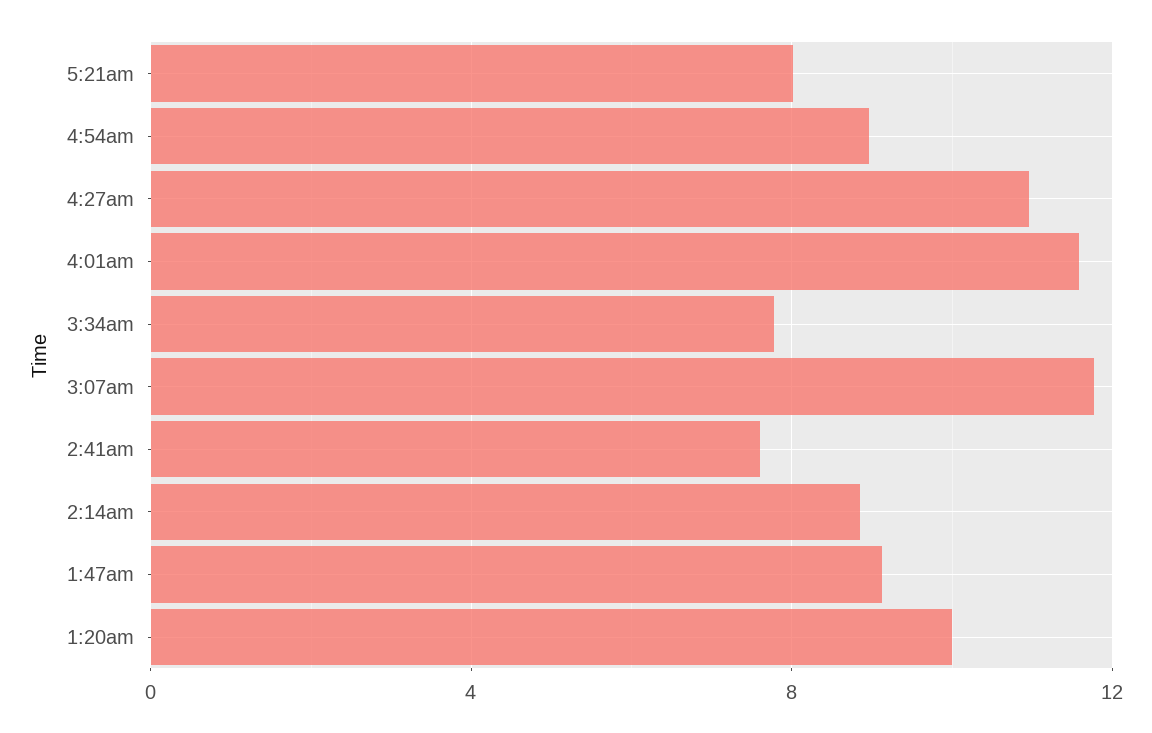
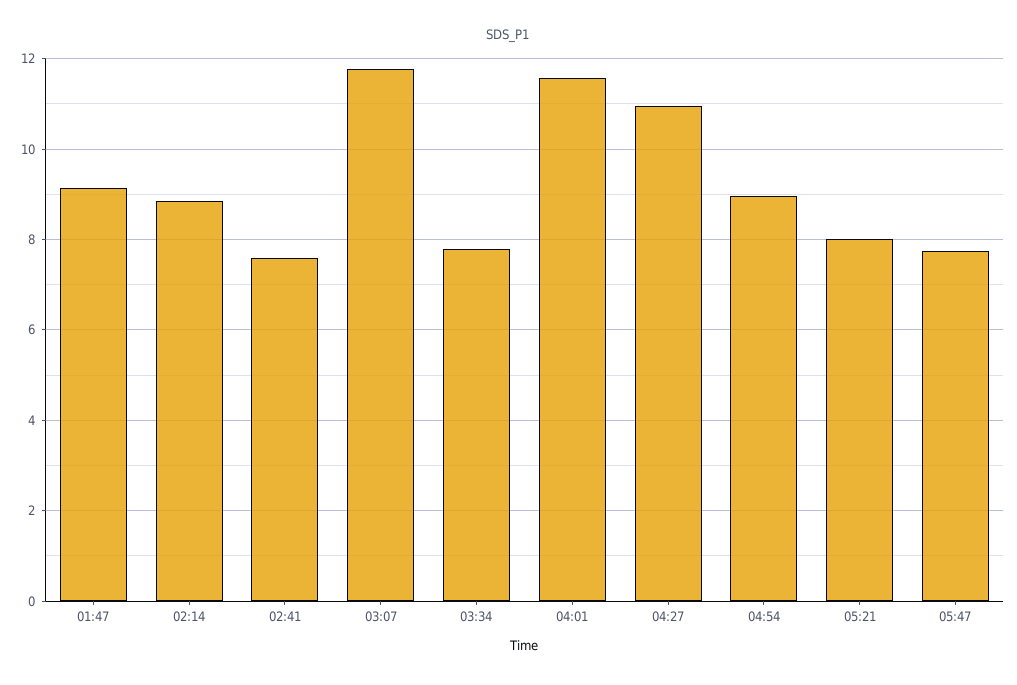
1:20am: 10 -> none
05:47: none -> 7.8

